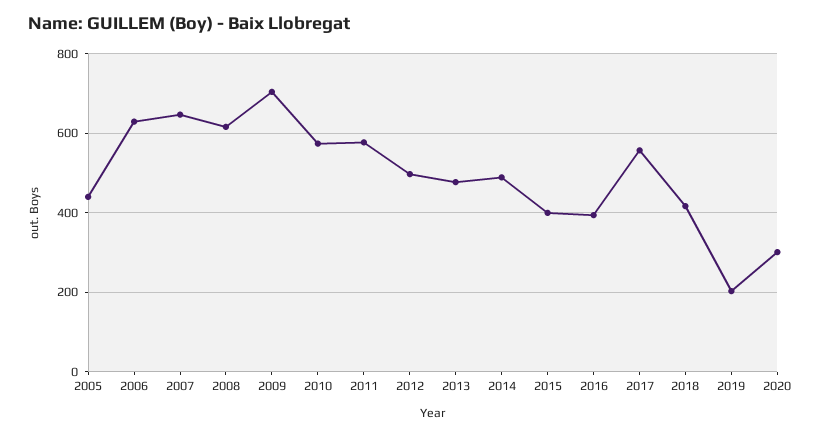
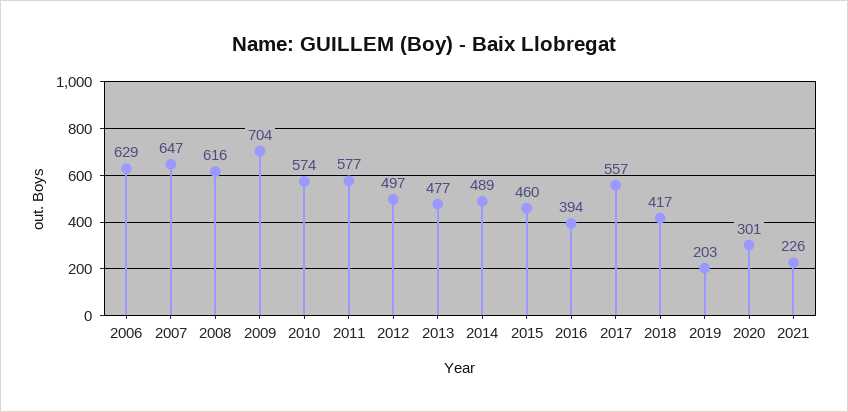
2005: 440 -> none
2015: 400 -> 460
2021: none -> 226

